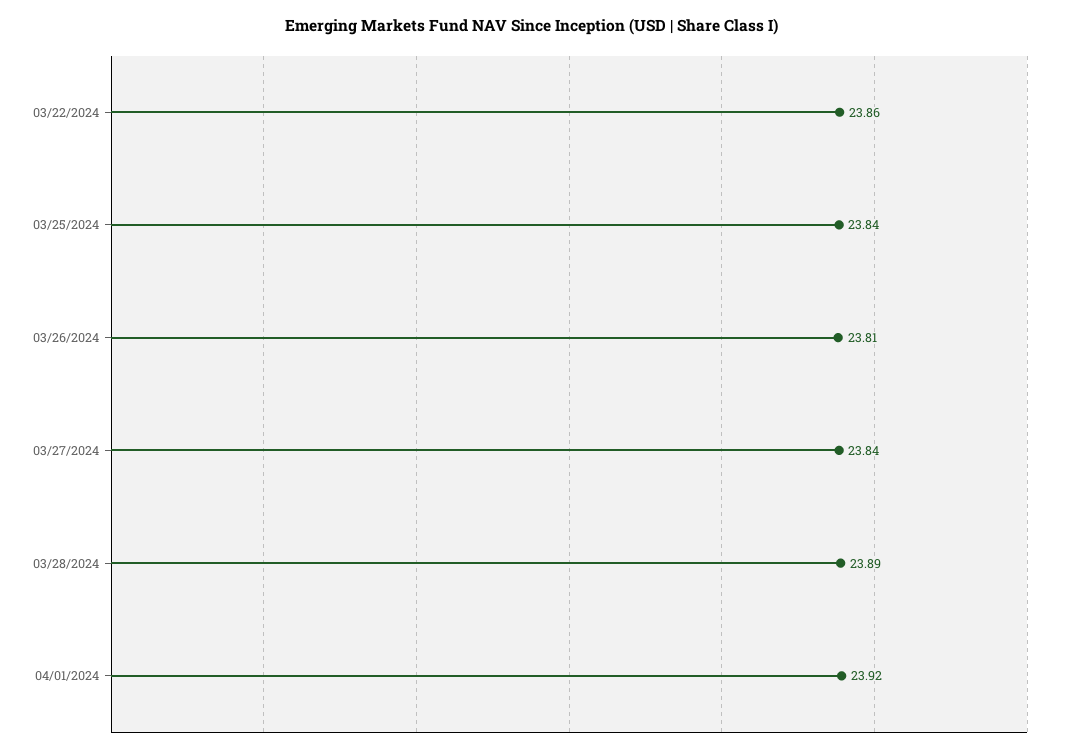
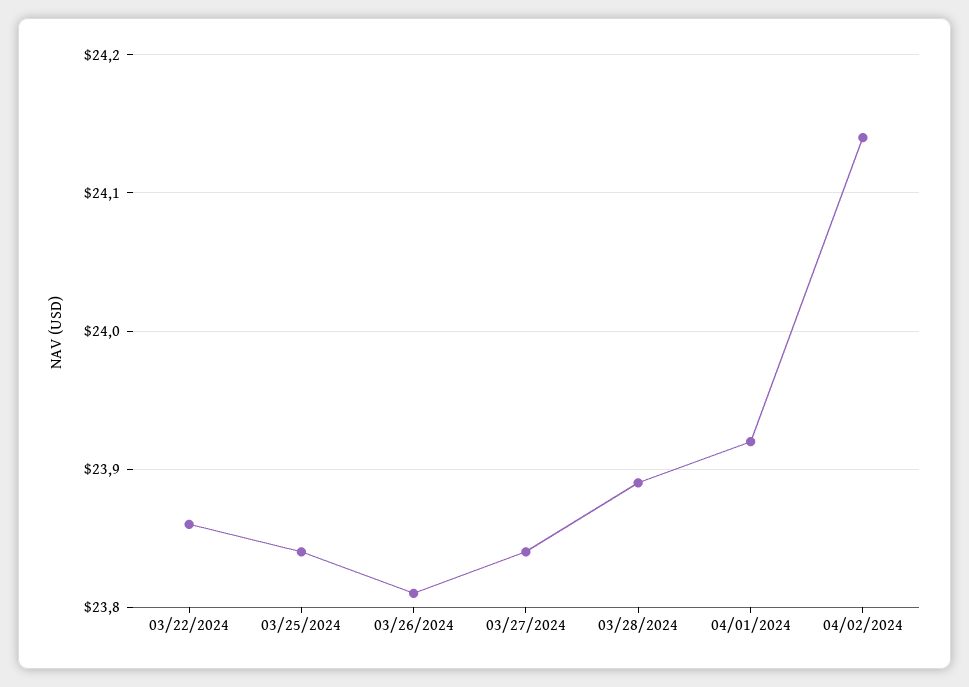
04/02/2024: none -> 24.14

